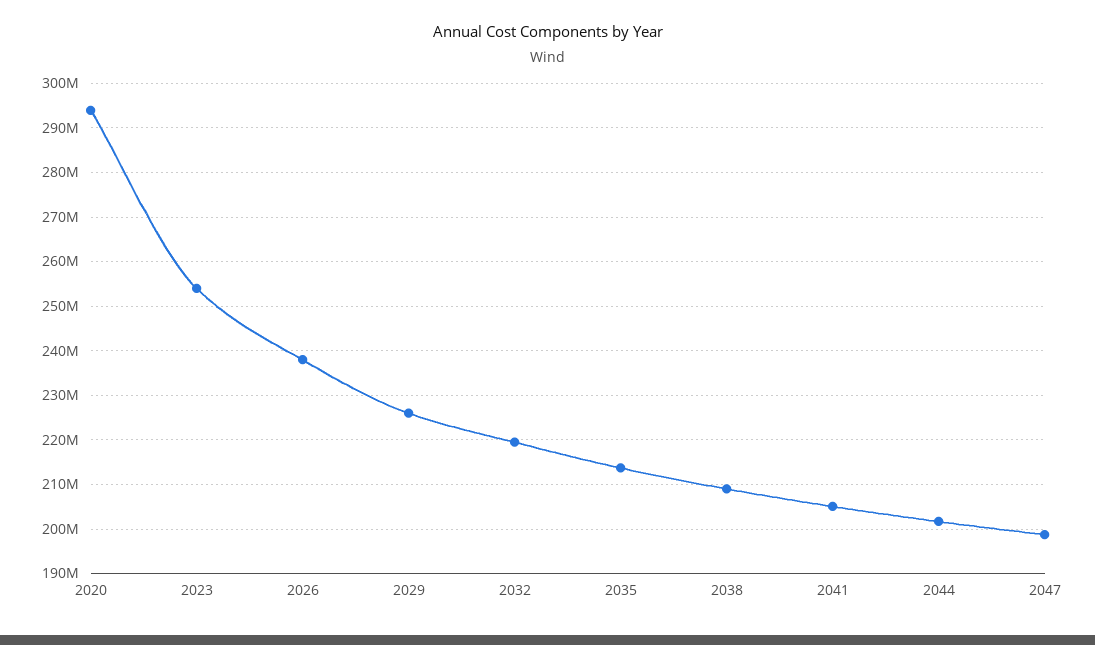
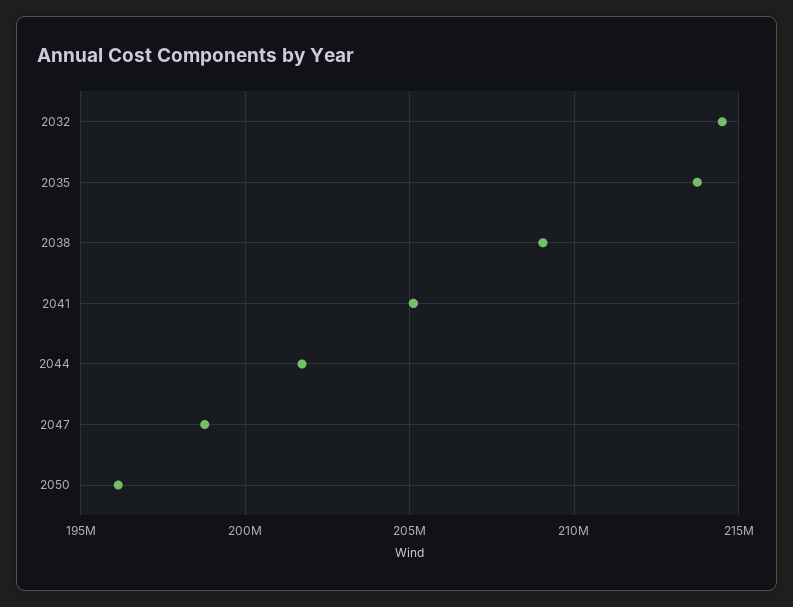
2020: 294000000 -> none
2023: 254000000 -> none
2026: 238000000 -> none
2029: 226000000 -> none
2032: 220000000 -> 214500000
2050: none -> 196000000

